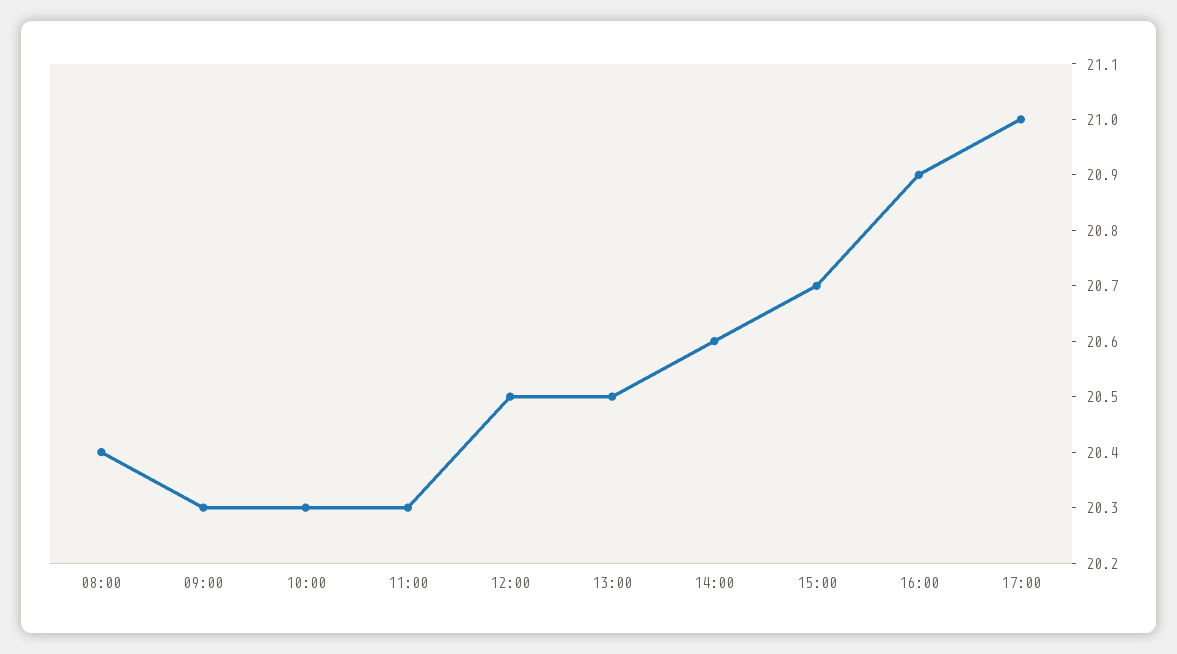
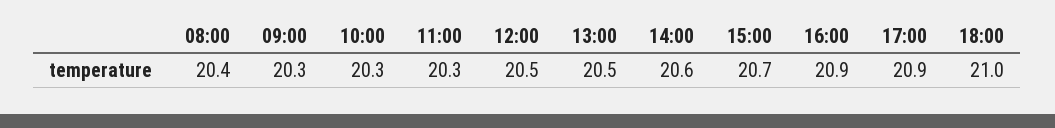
17:00: 21 -> 20.9
18:00: none -> 21

